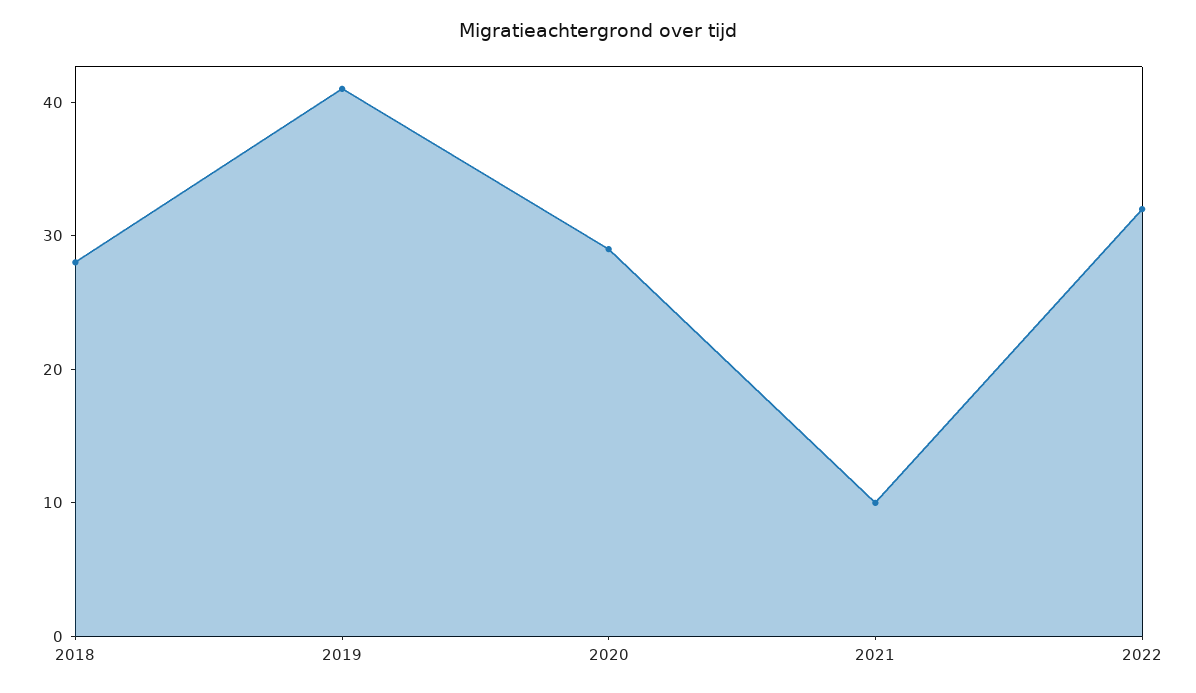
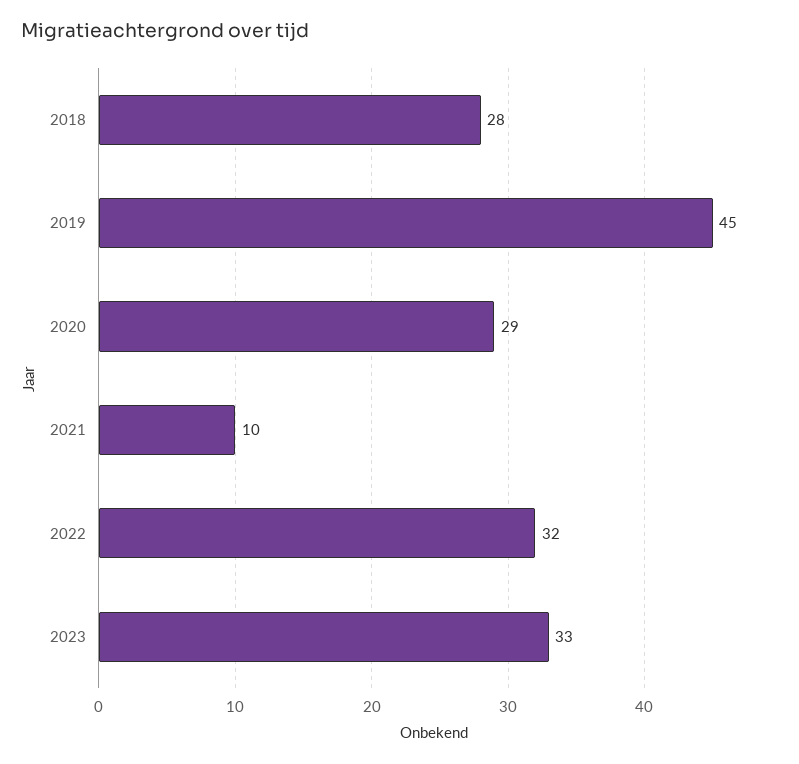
2019: 41 -> 45
2023: none -> 33

